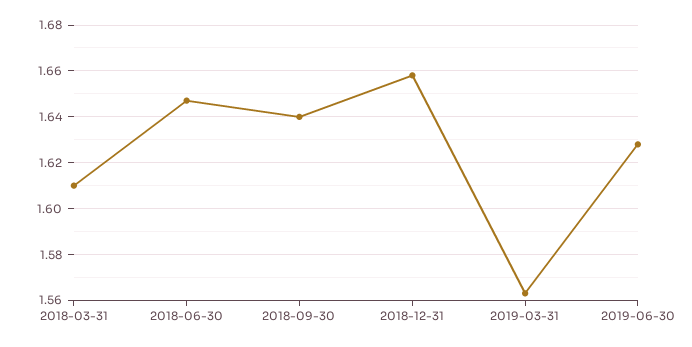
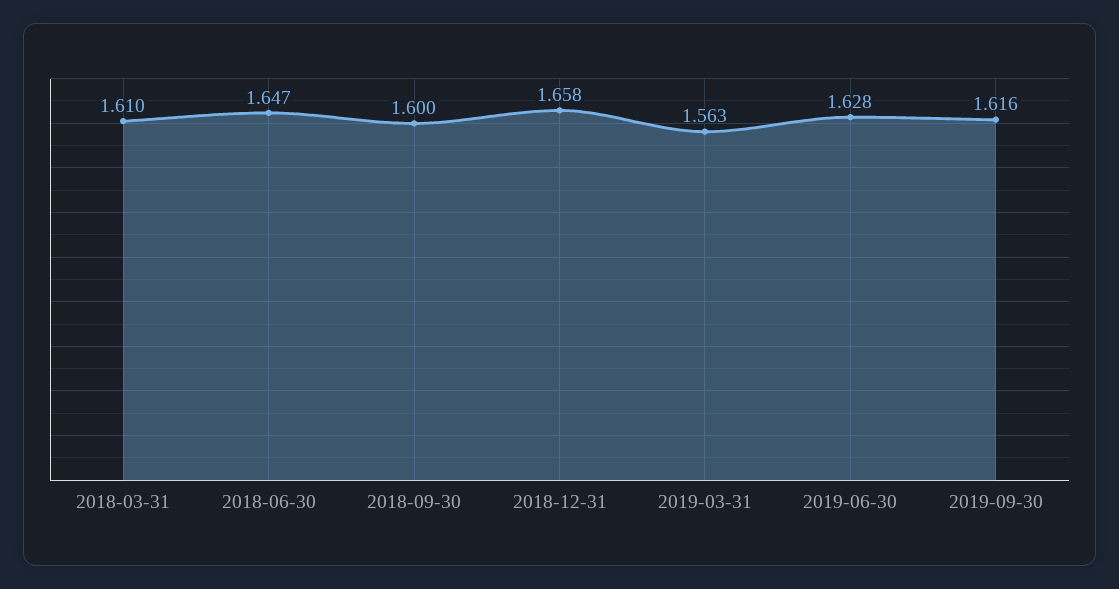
2018-09-30: 1.64 -> 1.6
2019-09-30: none -> 1.616

